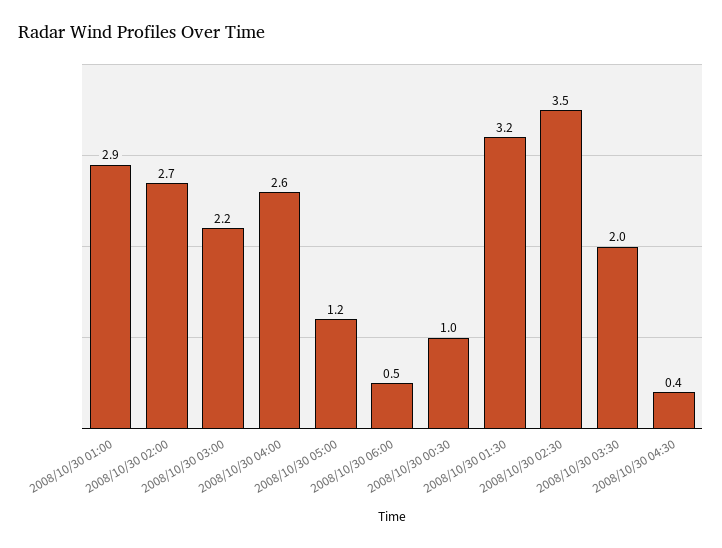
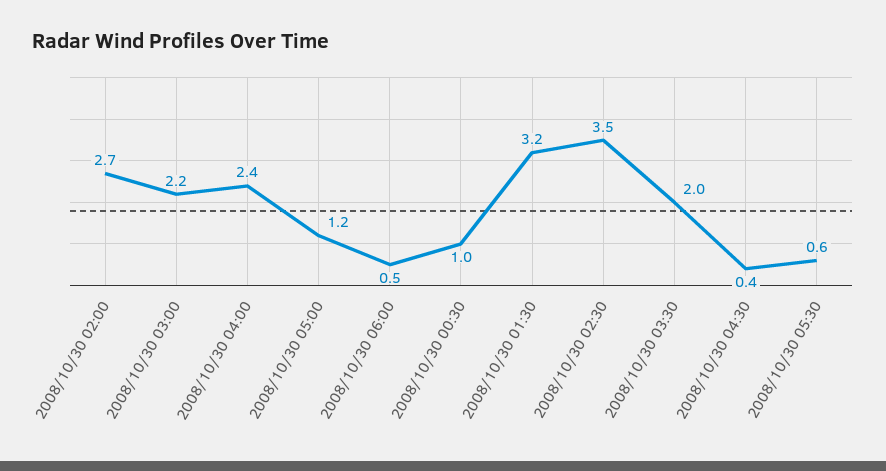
2008/10/30 01:00: 2.9 -> none
2008/10/30 04:00: 2.6 -> 2.4
2008/10/30 05:30: none -> 0.6

